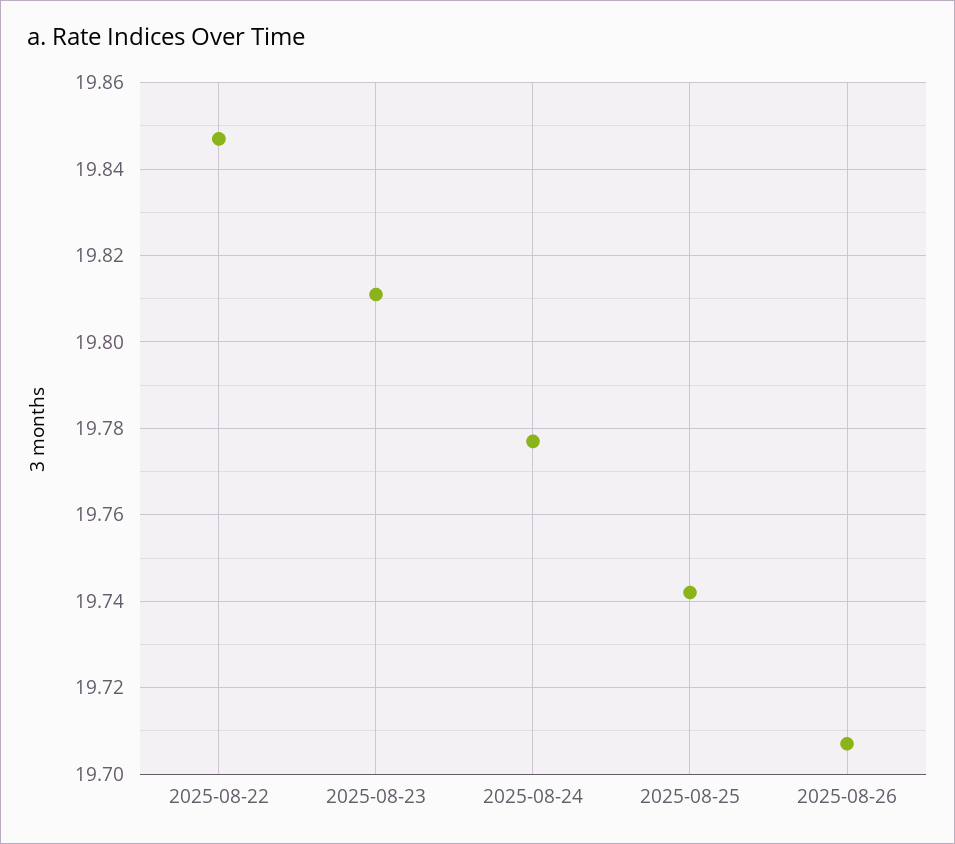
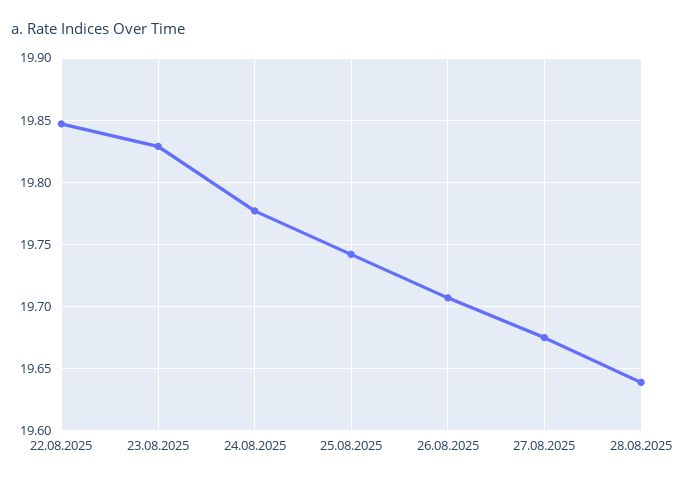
2025-08-23: 19.81 -> 19.83
27.08.2025: none -> 19.675
28.08.2025: none -> 19.64

